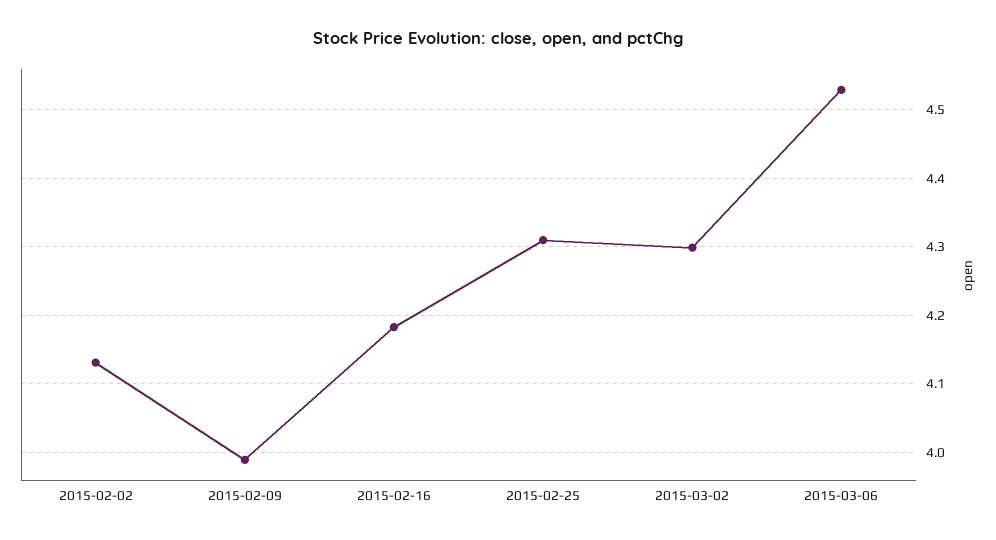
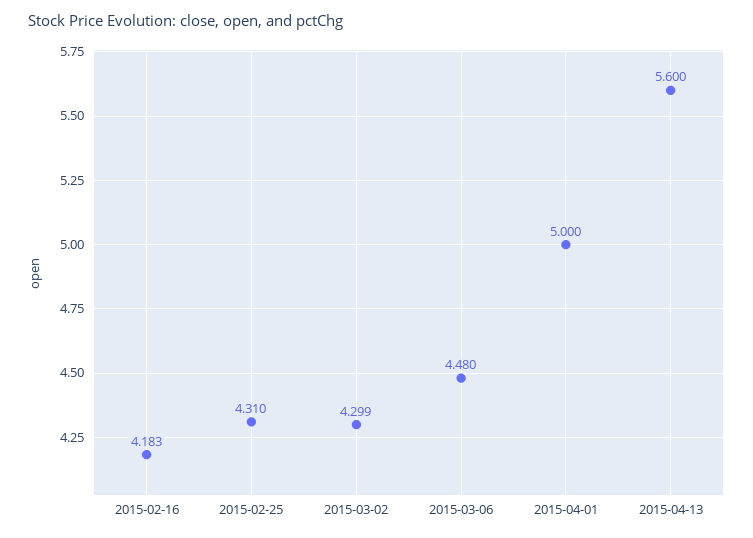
2015-02-02: 4.13 -> none
2015-02-09: 3.99 -> none
2015-03-06: 4.53 -> 4.48
2015-04-01: none -> 5
2015-04-13: none -> 5.6

